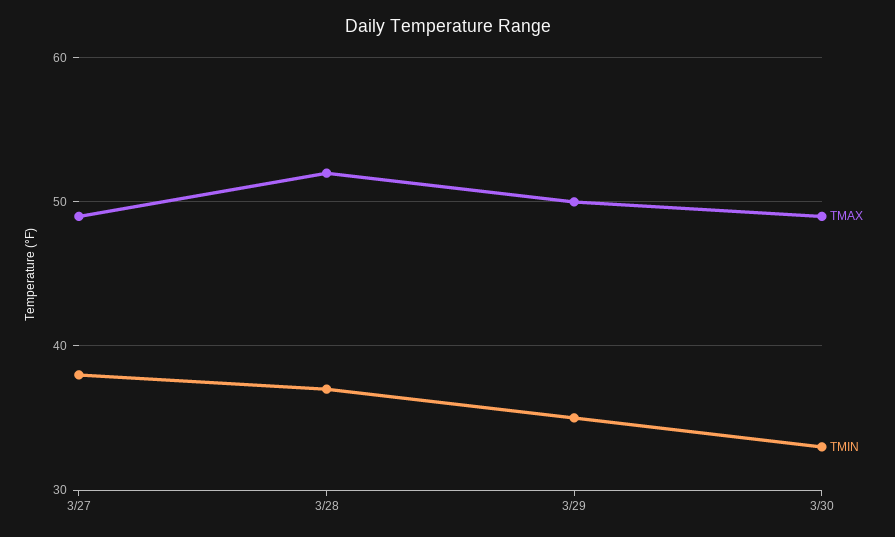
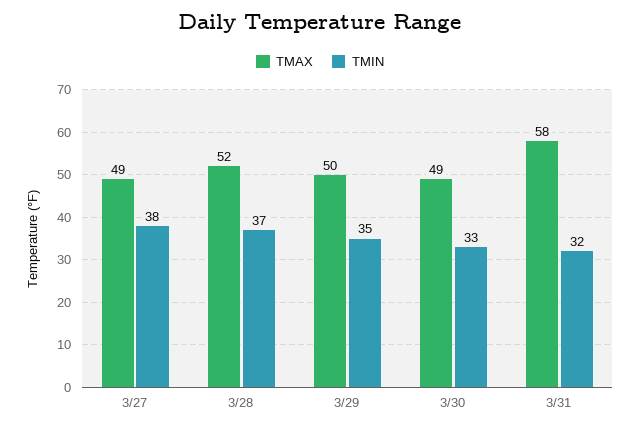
TMAX, 3/31: none -> 58
TMIN, 3/31: none -> 32

